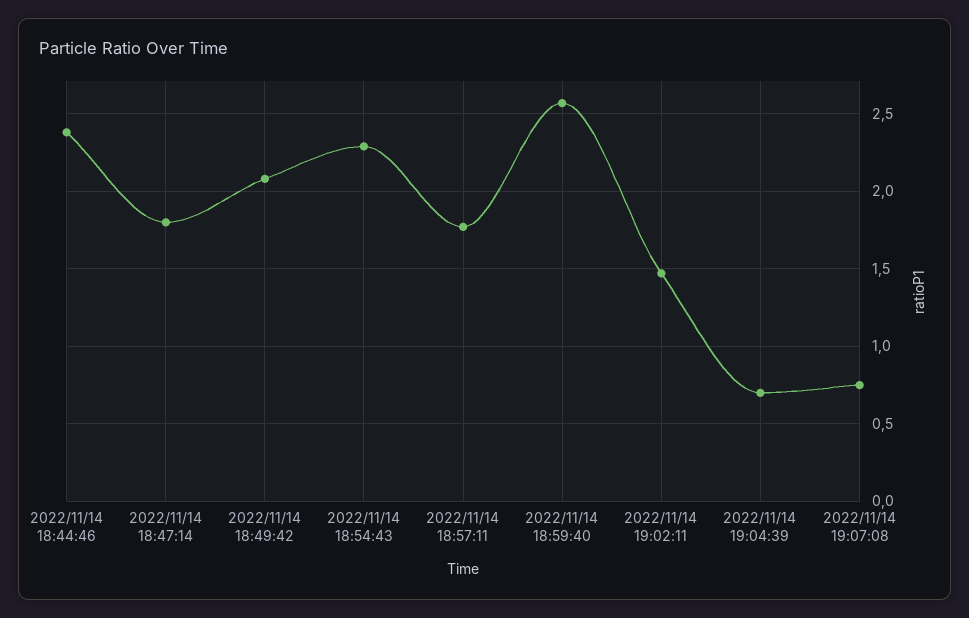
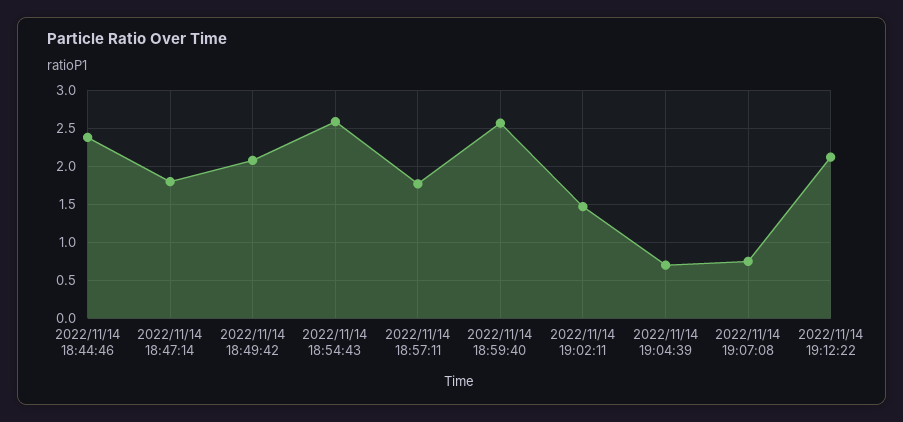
2022/11/14 18:54:43: 2.3 -> 2.6
2022/11/14 19:12:22: none -> 2.1

